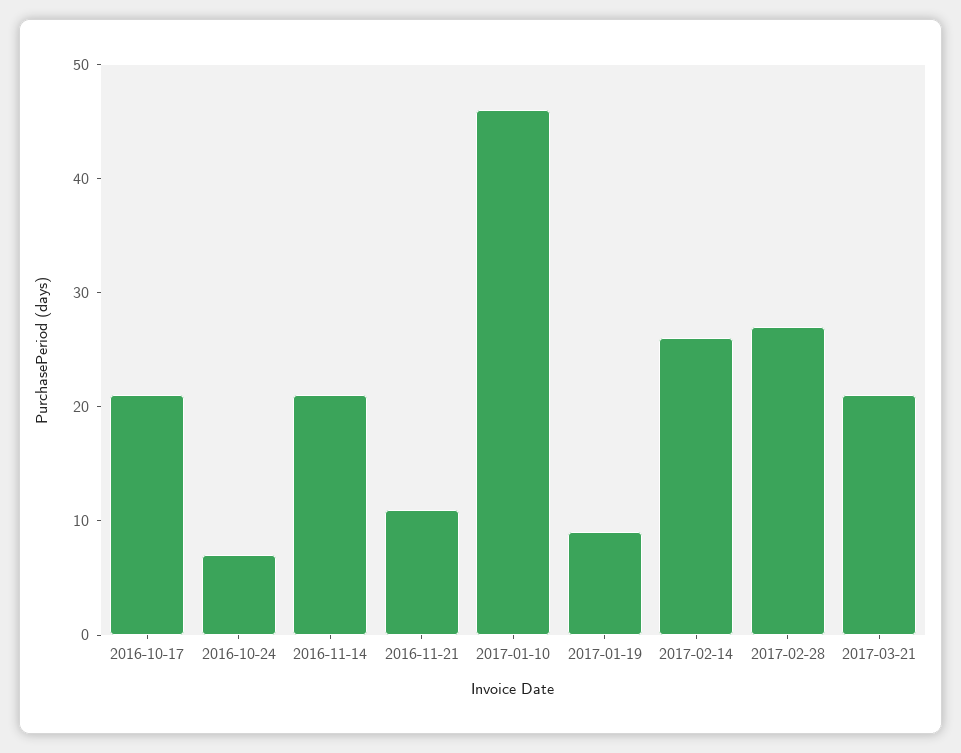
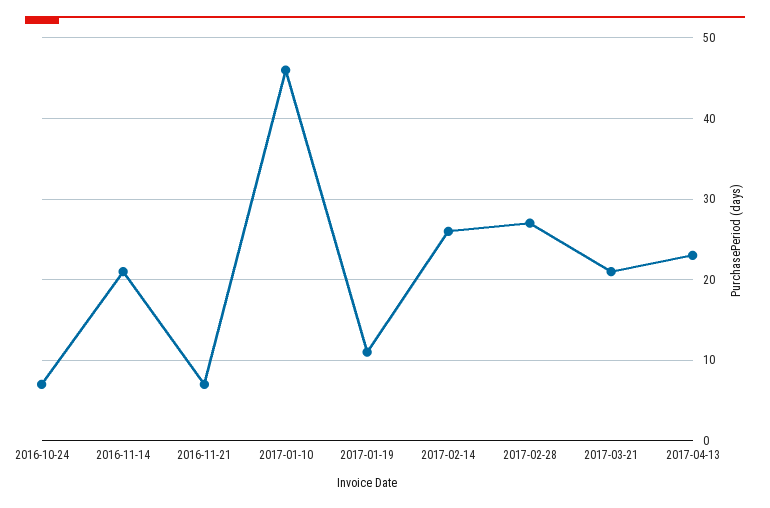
2016-10-17: 21 -> none
2016-11-21: 11 -> 7
2017-01-19: 9 -> 11
2017-04-13: none -> 23

